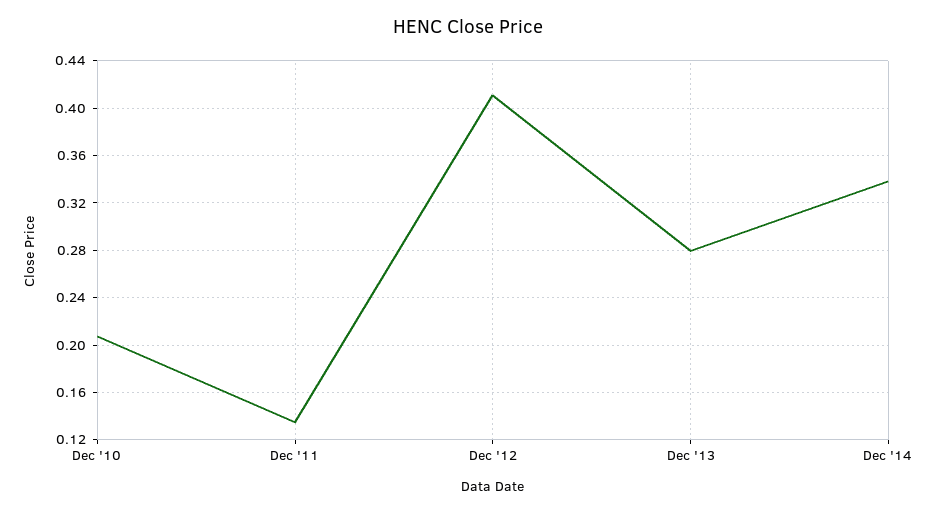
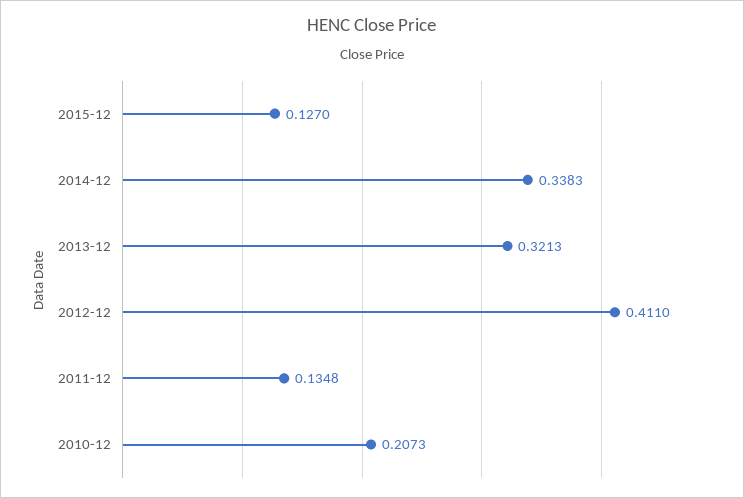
Dec '13: 0.28 -> 0.3213
2015-12: none -> 0.127

